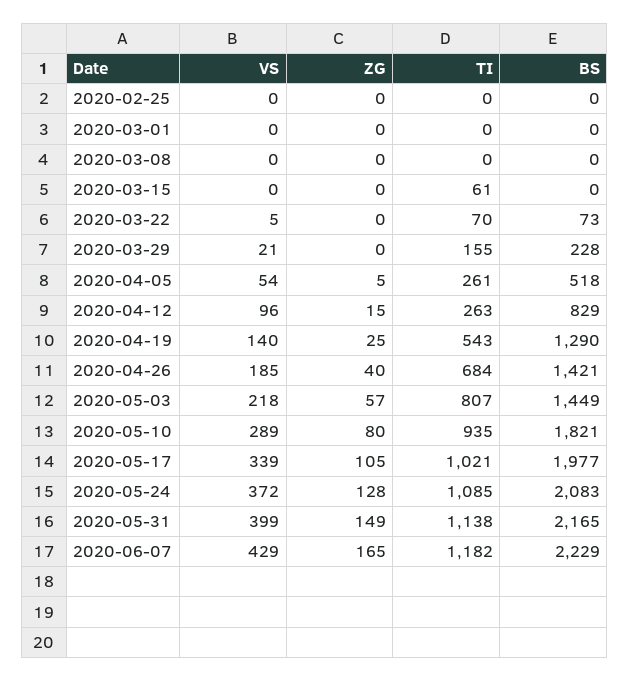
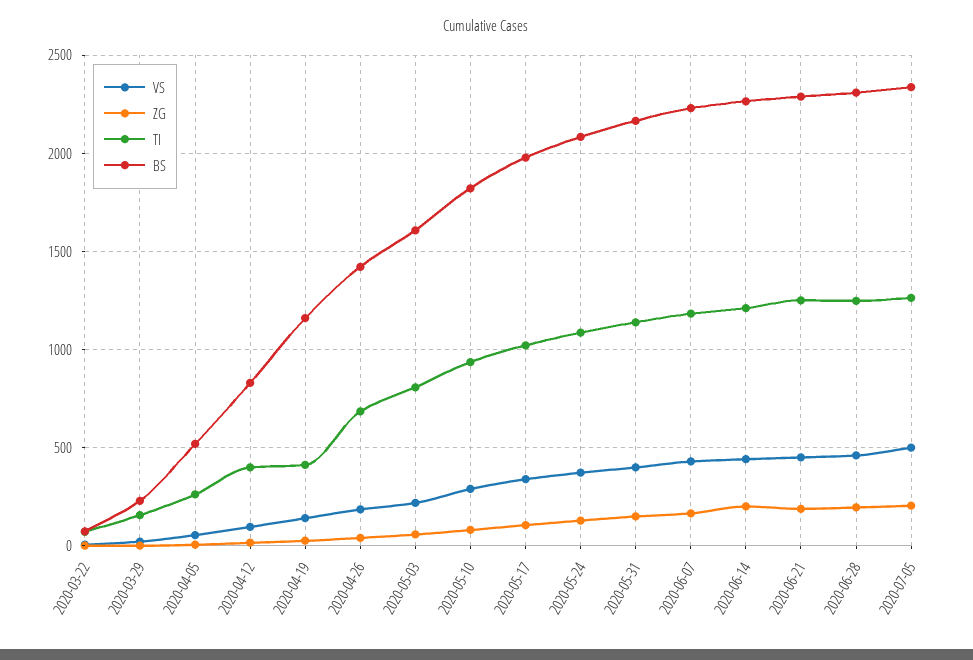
VS, 2020-02-25: 0 -> none
ZG, 2020-02-25: 0 -> none
TI, 2020-02-25: 0 -> none
BS, 2020-02-25: 0 -> none
VS, 2020-03-01: 0 -> none
ZG, 2020-03-01: 0 -> none
TI, 2020-03-01: 0 -> none
BS, 2020-03-01: 0 -> none
VS, 2020-03-08: 0 -> none
ZG, 2020-03-08: 0 -> none
TI, 2020-03-08: 0 -> none
BS, 2020-03-08: 0 -> none
VS, 2020-03-15: 0 -> none
ZG, 2020-03-15: 0 -> none
TI, 2020-03-15: 61 -> none
BS, 2020-03-15: 0 -> none
TI, 2020-04-12: 263 -> 400
TI, 2020-04-19: 543 -> 400
BS, 2020-04-19: 1290 -> 1150
BS, 2020-05-03: 1449 -> 1600
VS, 2020-06-14: none -> 450
ZG, 2020-06-14: none -> 200
TI, 2020-06-14: none -> 1200
BS, 2020-06-14: none -> 2250
VS, 2020-06-21: none -> 450
ZG, 2020-06-21: none -> 200
TI, 2020-06-21: none -> 1250
BS, 2020-06-21: none -> 2300
VS, 2020-06-28: none -> 450
ZG, 2020-06-28: none -> 200
TI, 2020-06-28: none -> 1250
BS, 2020-06-28: none -> 2300
VS, 2020-07-05: none -> 500
ZG, 2020-07-05: none -> 200
TI, 2020-07-05: none -> 1250
BS, 2020-07-05: none -> 2350

